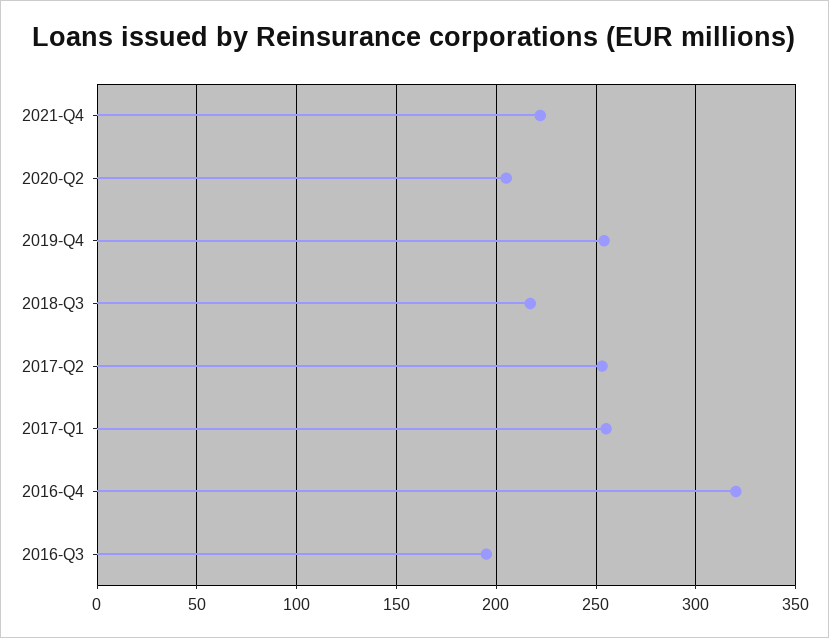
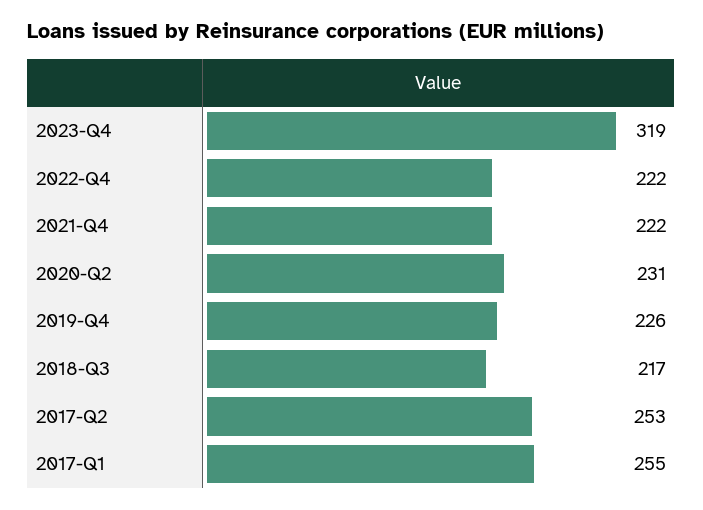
2020-Q2: 205 -> 231
2019-Q4: 255 -> 226
2016-Q4: 320 -> none
2016-Q3: 195 -> none
2023-Q4: none -> 319
2022-Q4: none -> 222

